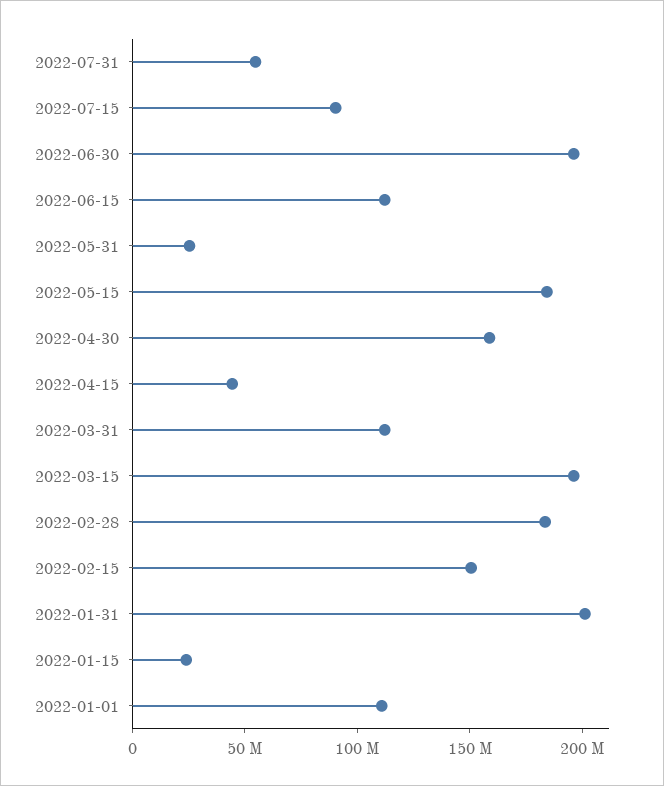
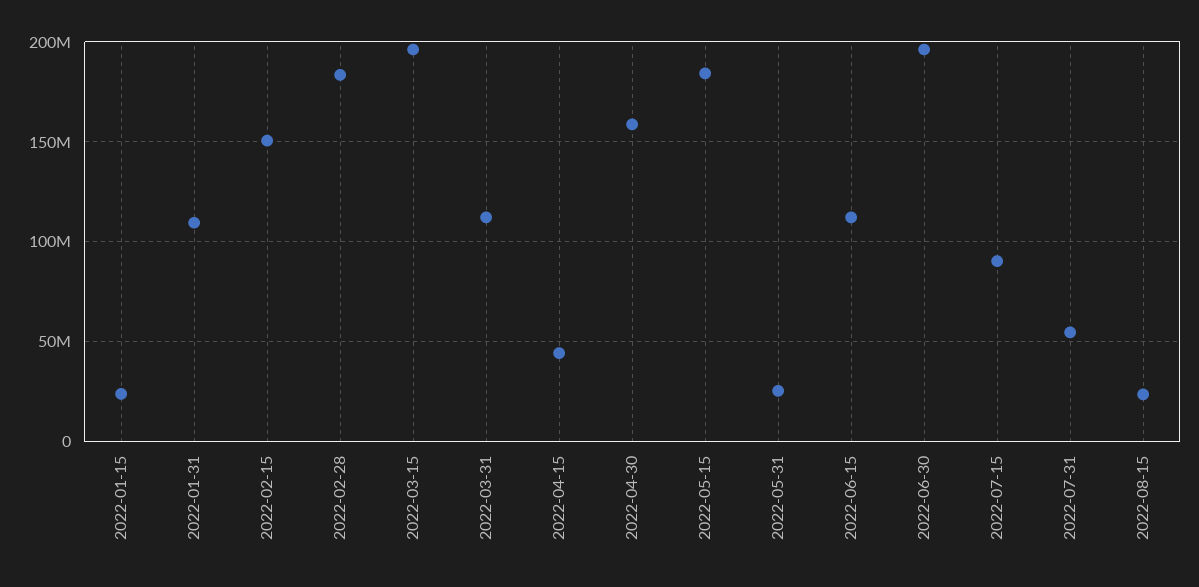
2022-01-31: 200000000 -> 110000000
2022-01-01: 110000000 -> none
2022-08-15: none -> 25000000

